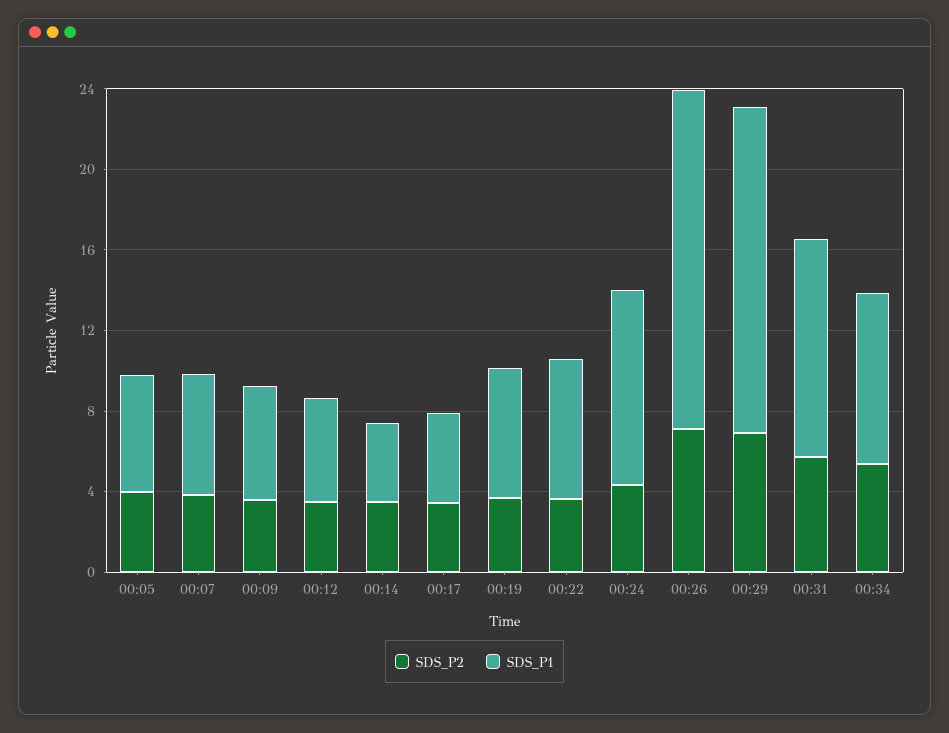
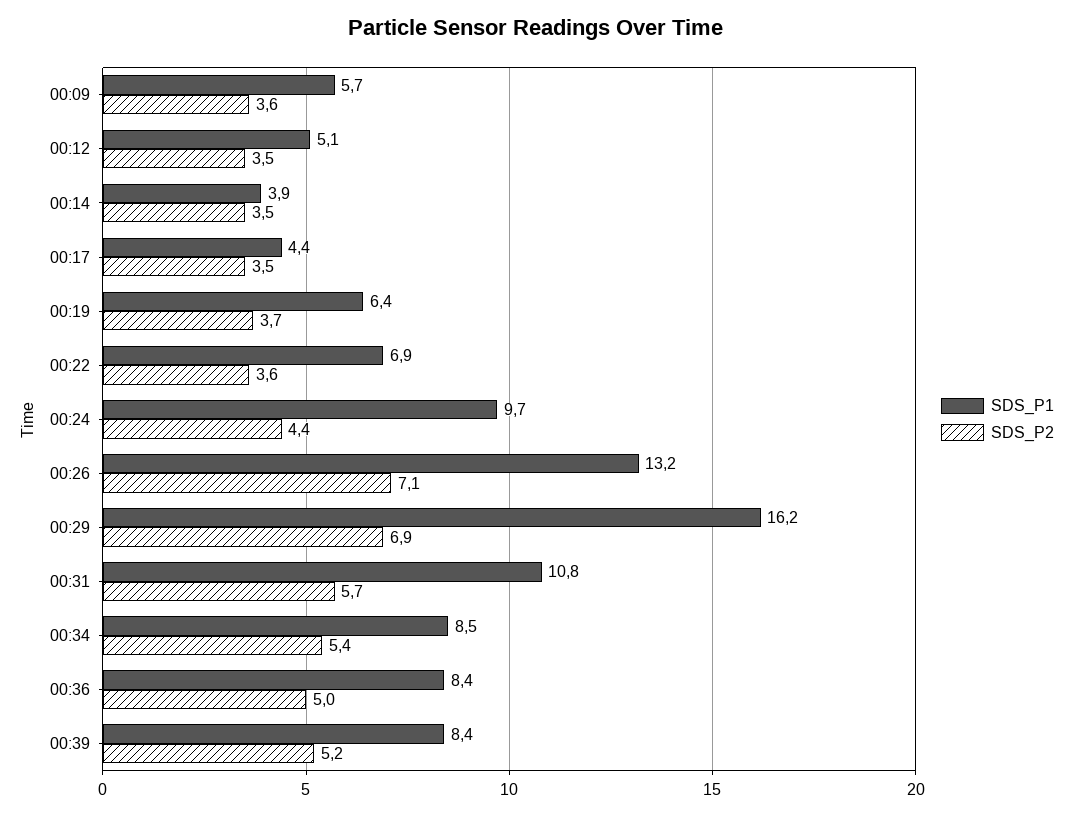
SDS_P2, 00:05: 4 -> none
SDS_P1, 00:05: 6 -> none
SDS_P2, 00:07: 4 -> none
SDS_P1, 00:07: 6 -> none
SDS_P1, 00:26: 17 -> 13.2
SDS_P1, 00:36: none -> 8.4
SDS_P2, 00:36: none -> 5
SDS_P1, 00:39: none -> 8.4
SDS_P2, 00:39: none -> 5.2

